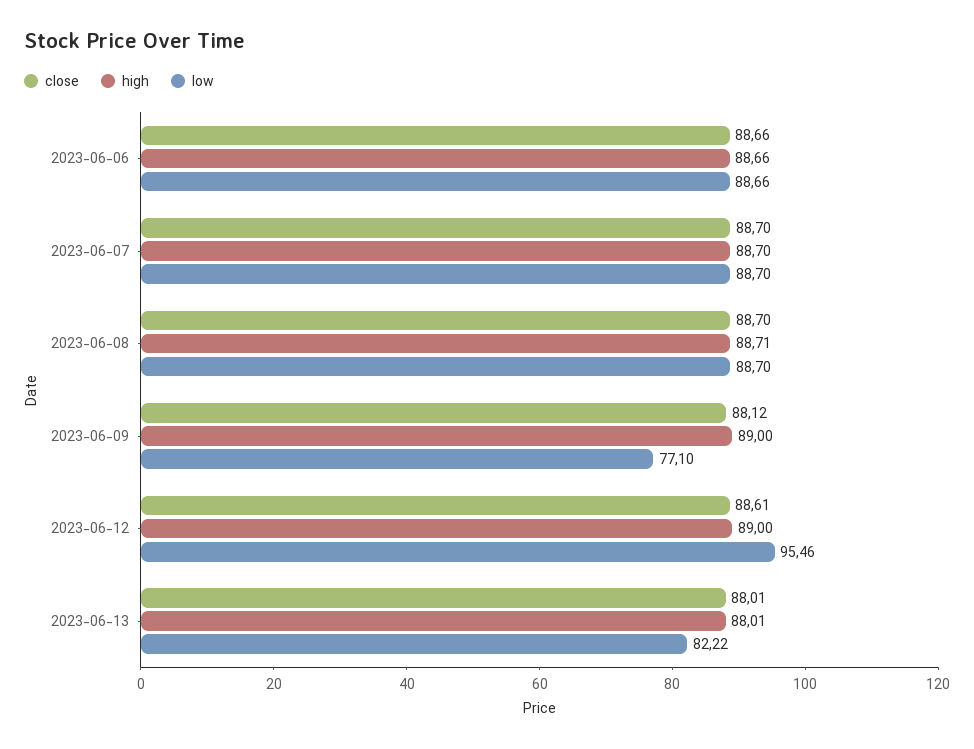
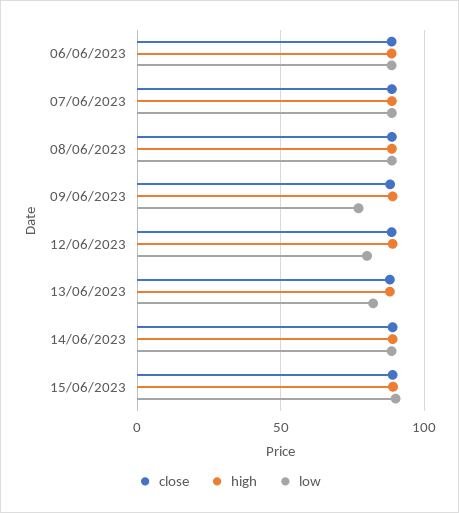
low, 2023-06-12: 95.46 -> 80
close, 14/06/2023: none -> 90
high, 14/06/2023: none -> 90
low, 14/06/2023: none -> 90
close, 15/06/2023: none -> 90
high, 15/06/2023: none -> 90
low, 15/06/2023: none -> 90

